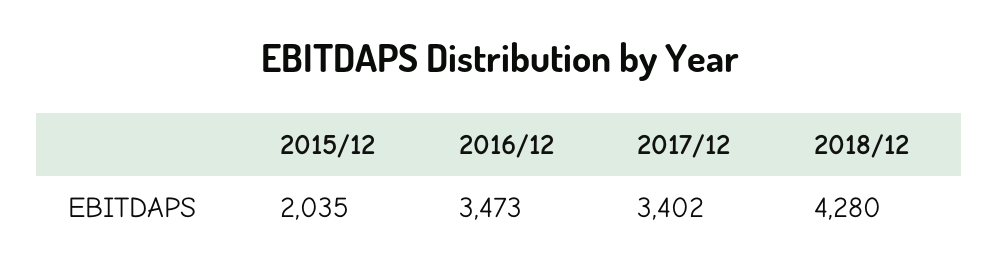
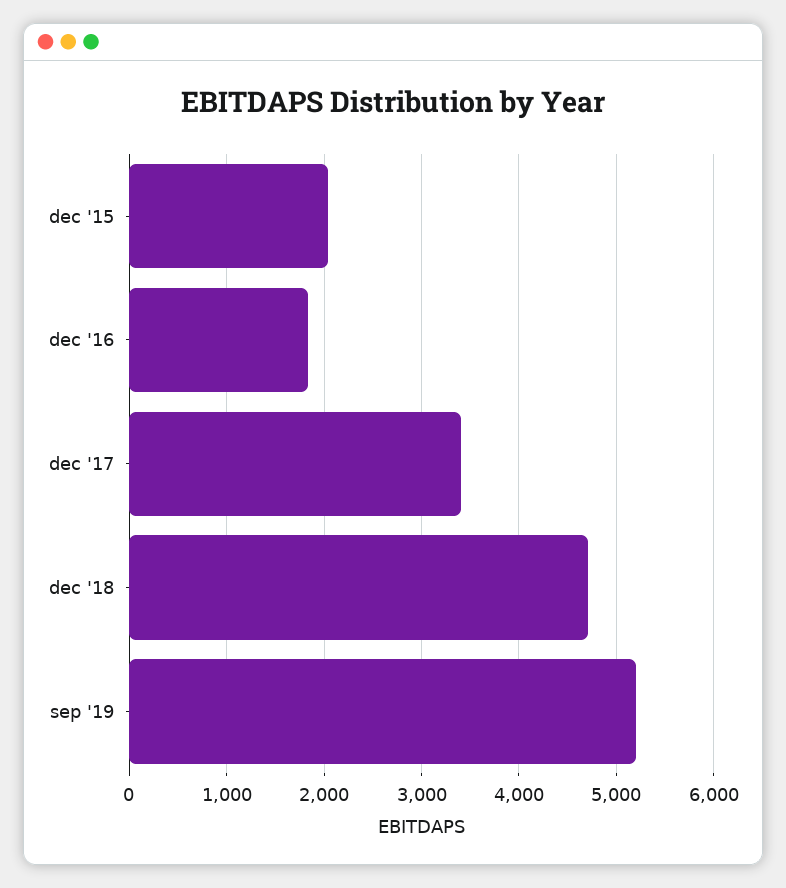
2016/12: 3473 -> 1800
2018/12: 4280 -> 4700
sep '19: none -> 5200

